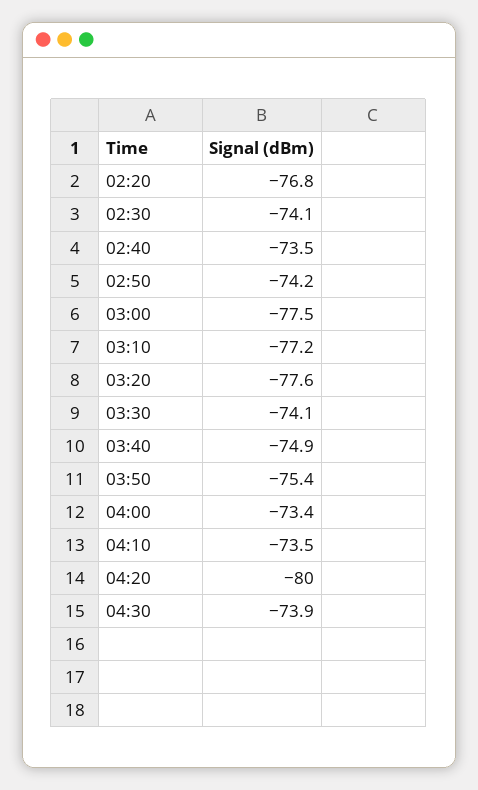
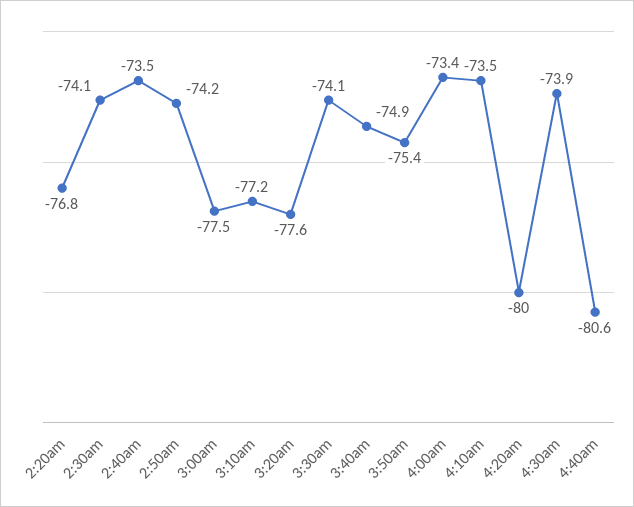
4:40am: none -> -80.6

